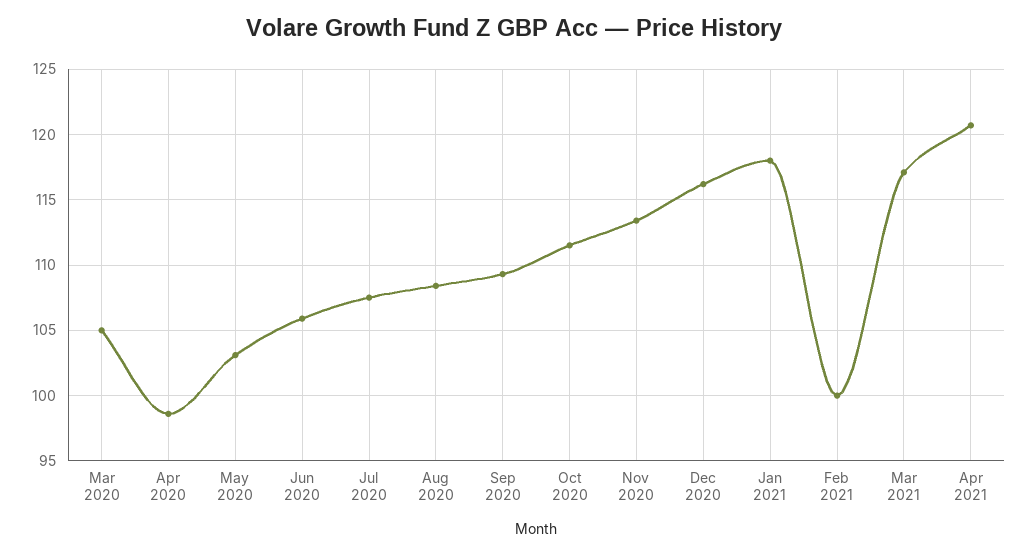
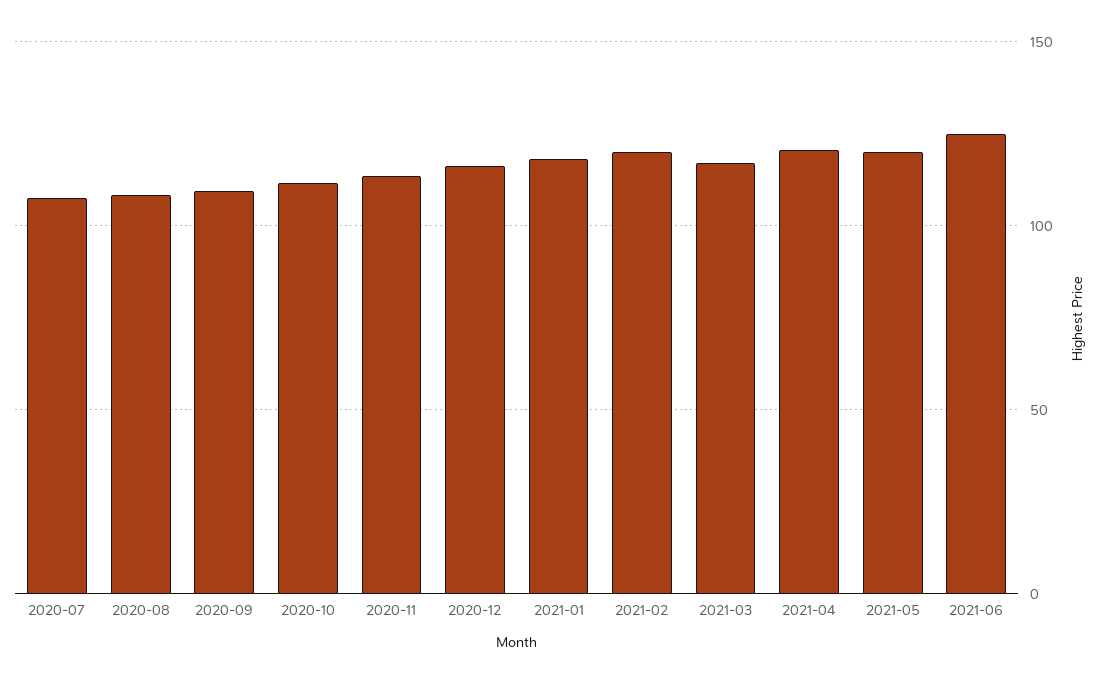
Mar 2020: 105 -> none
Apr 2020: 98.5 -> none
May 2020: 103 -> none
Jun 2020: 106 -> none
Feb 2021: 100 -> 120
2021-05: none -> 120
2021-06: none -> 125

